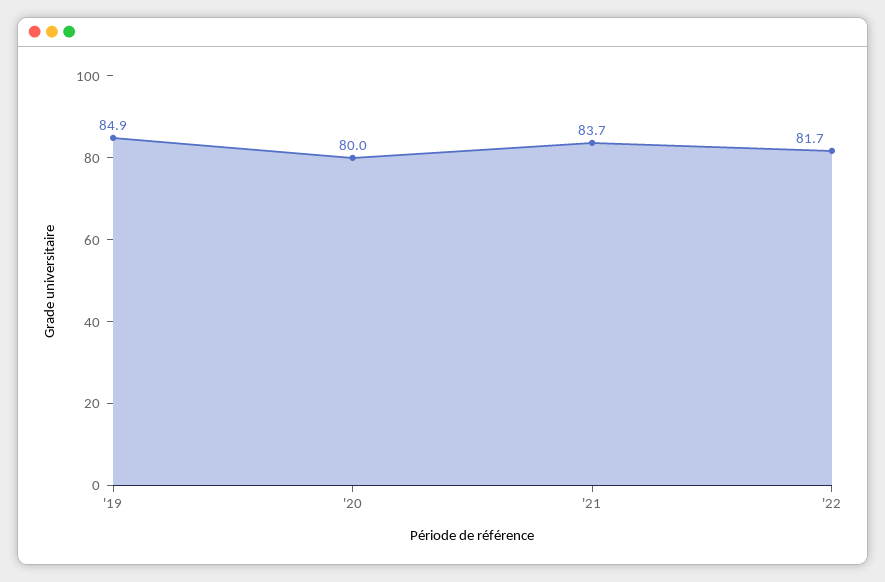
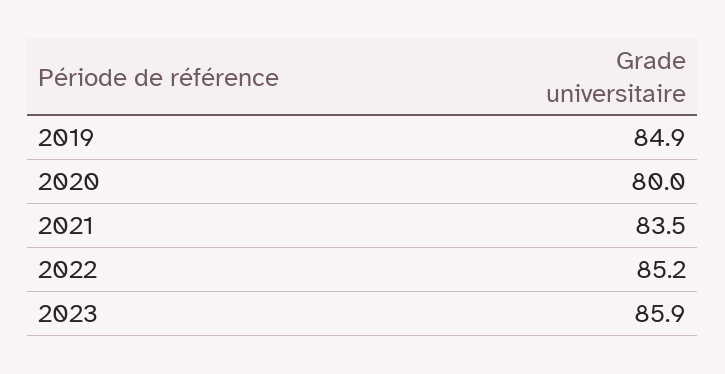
'21: 83.7 -> 83.5
'22: 81.7 -> 85.2
2023: none -> 85.9

